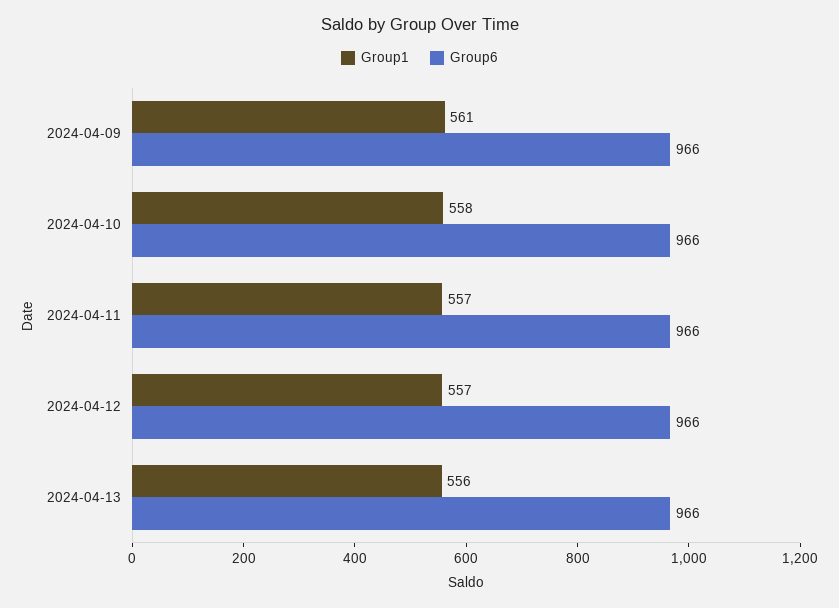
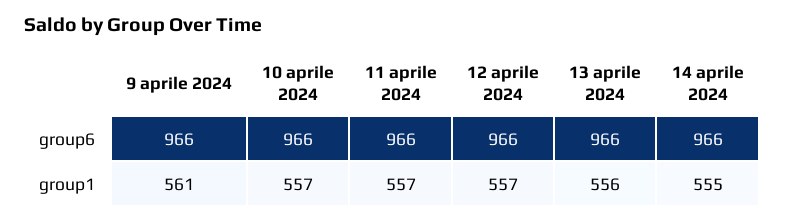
Group1, 2024-04-10: 558 -> 557
Group6, 14 aprile 2024: none -> 966
Group1, 14 aprile 2024: none -> 555

